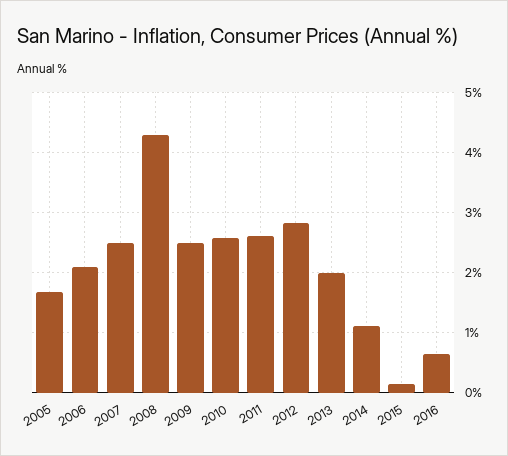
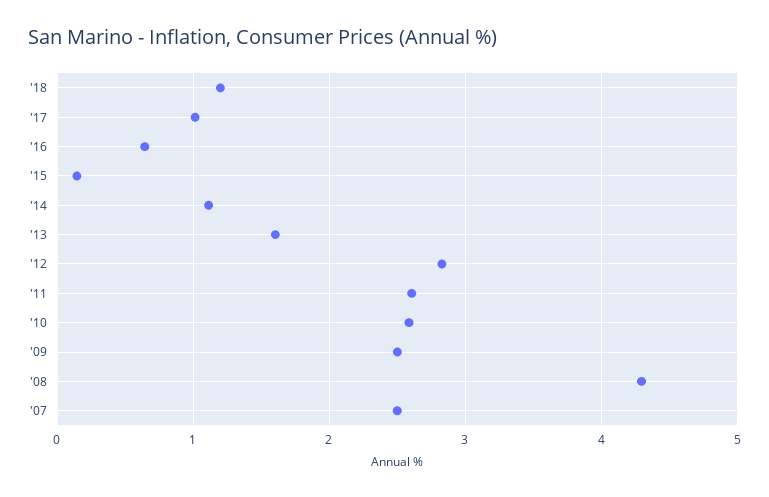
2005: 1.7 -> none
2006: 2.1 -> none
2013: 2 -> 1.6
'18: none -> 1.2
'17: none -> 1

